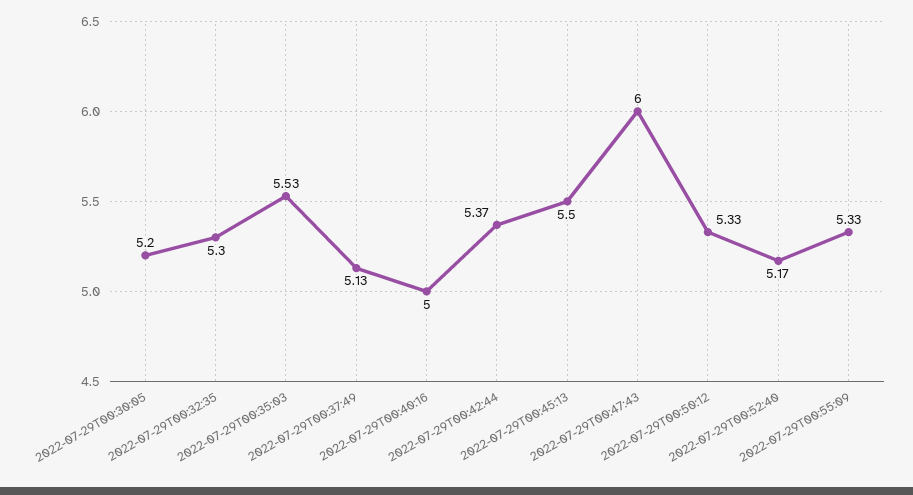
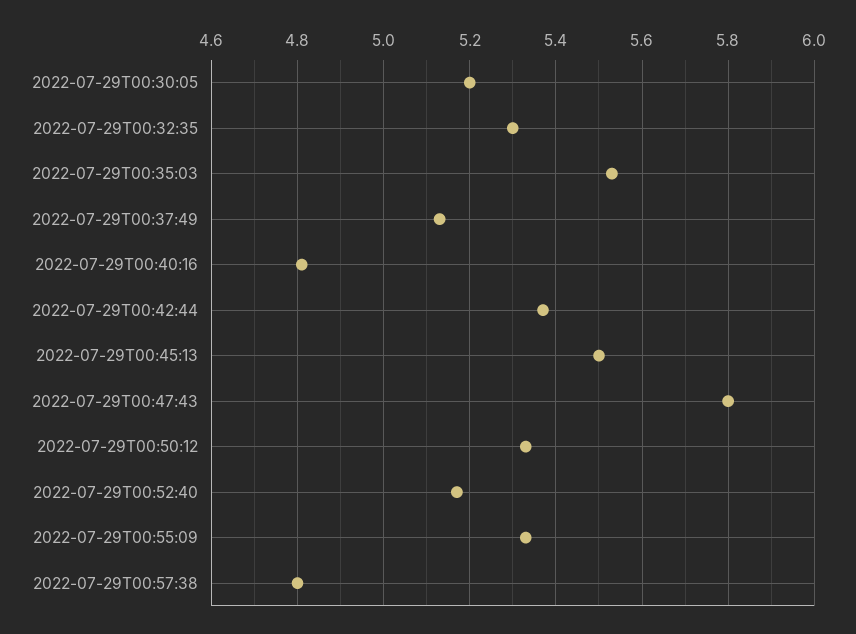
2022-07-29T00:40:16: 5 -> 4.8
2022-07-29T00:47:43: 6 -> 5.8
2022-07-29T00:57:38: none -> 4.8

